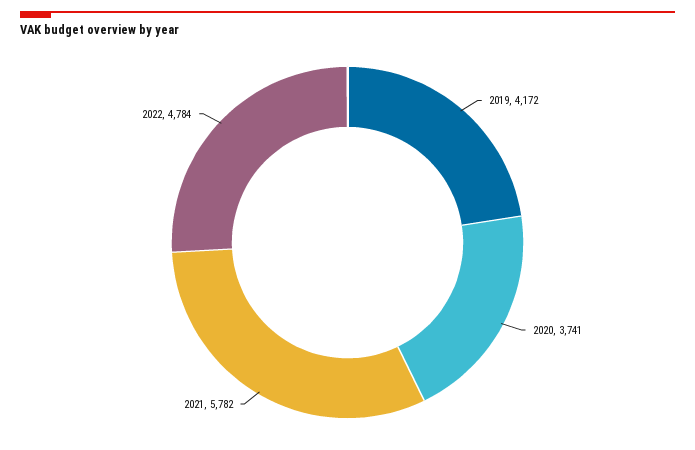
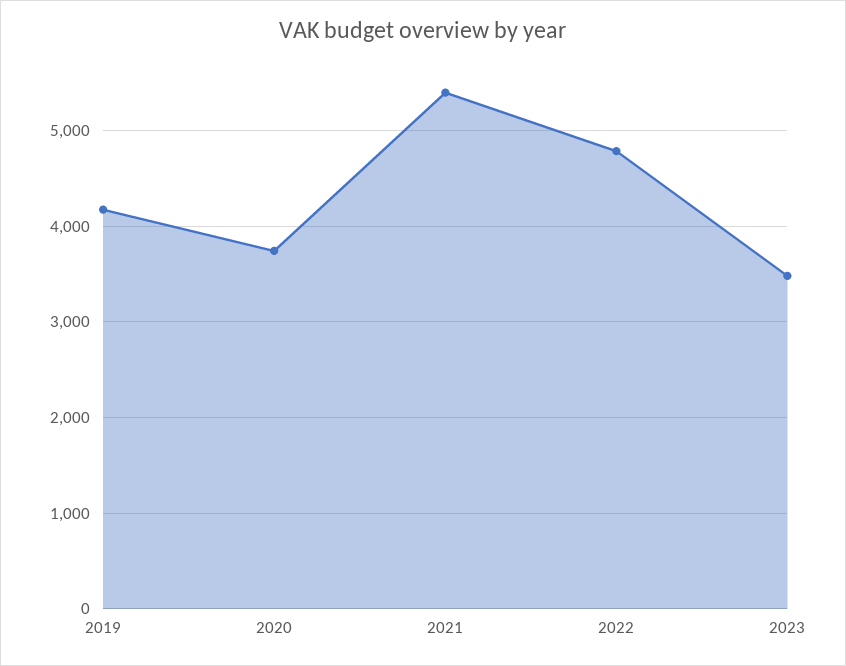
2021: 5782 -> 5400
2023: none -> 3500

